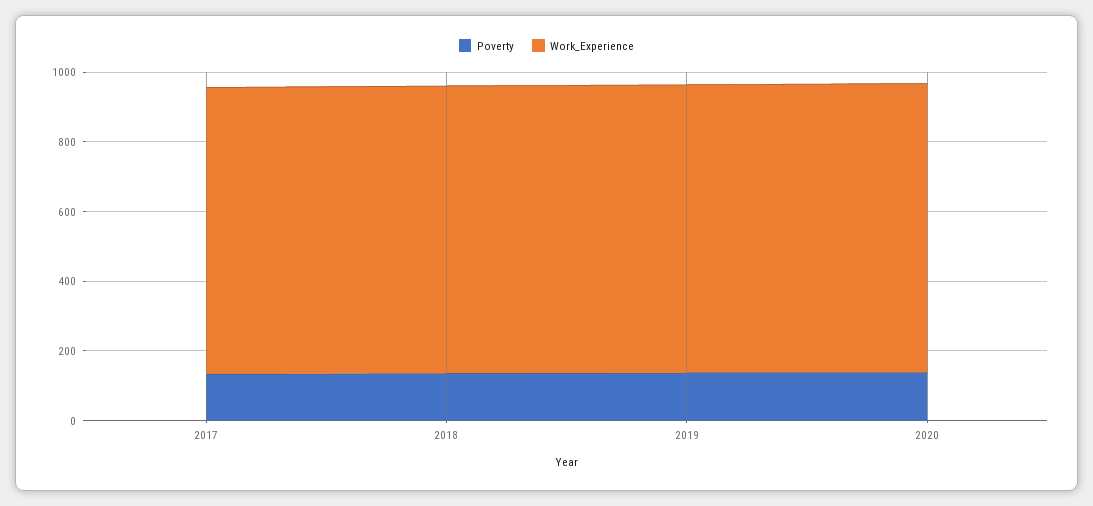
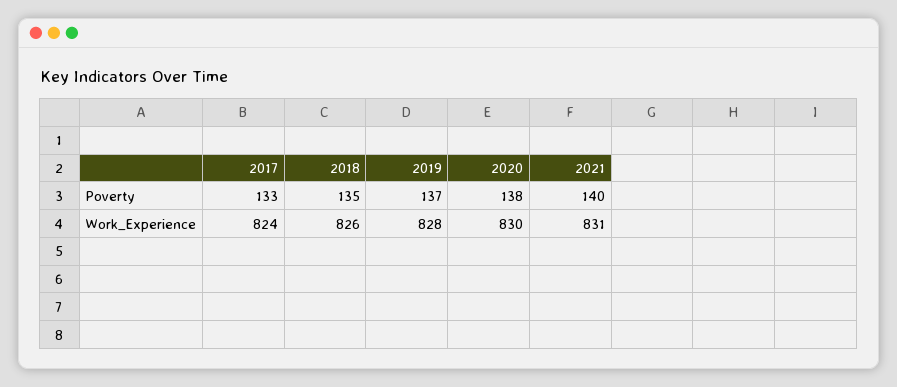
Poverty, 2021: none -> 140
Work_Experience, 2021: none -> 831

